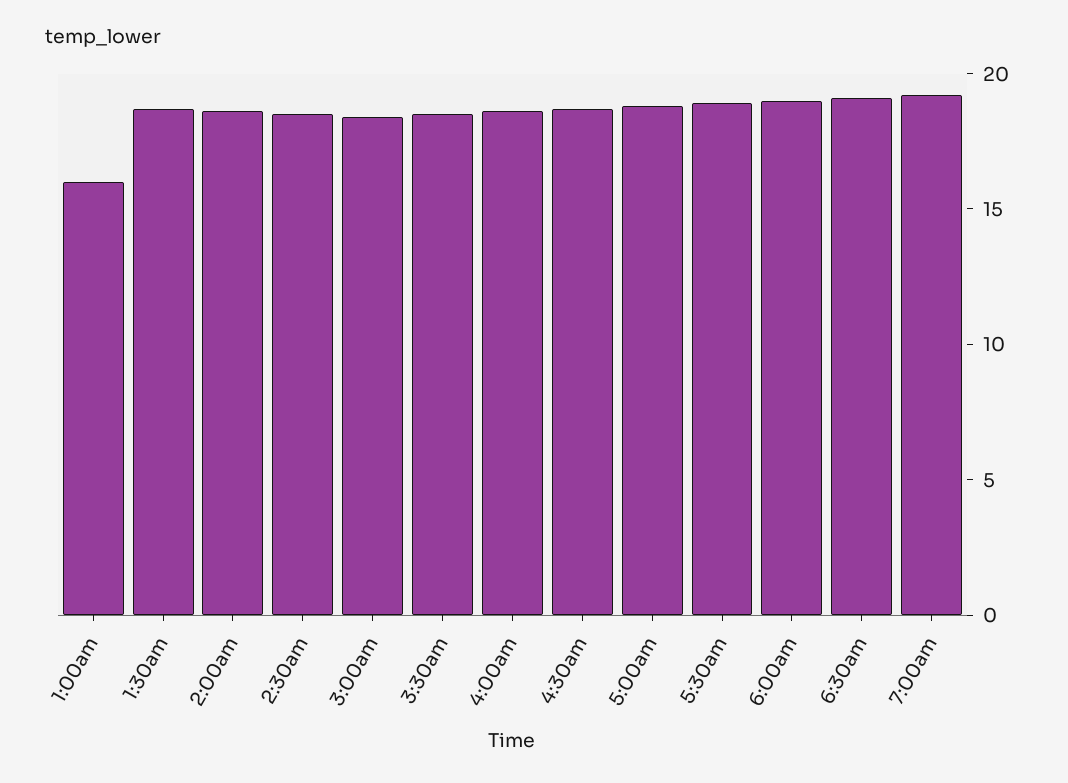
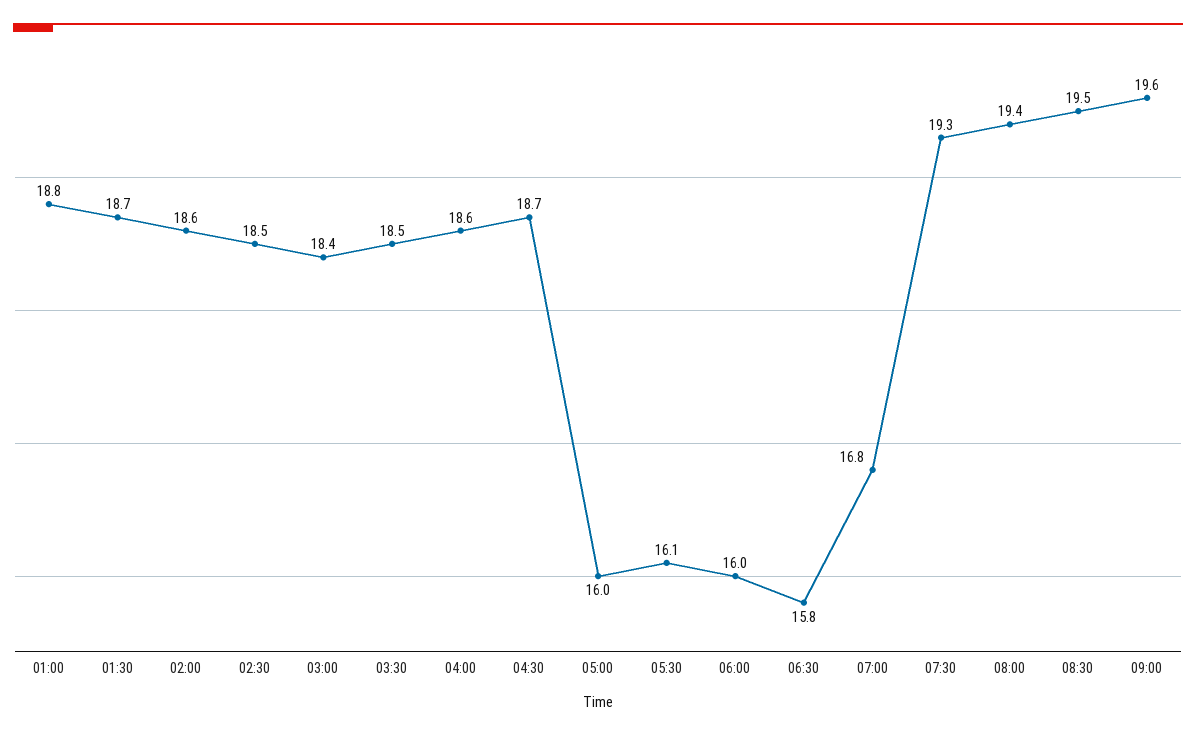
1:00am: 16 -> 18.8
5:00am: 19 -> 16
5:30am: 19 -> 16.1
6:00am: 19 -> 16
6:30am: 19 -> 15.8
7:00am: 19 -> 16.8
07:30: none -> 19.3
08:00: none -> 19.4
08:30: none -> 19.5
09:00: none -> 19.6

